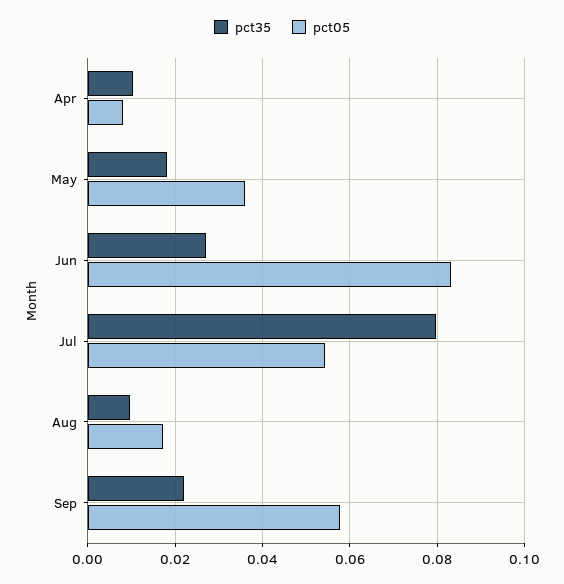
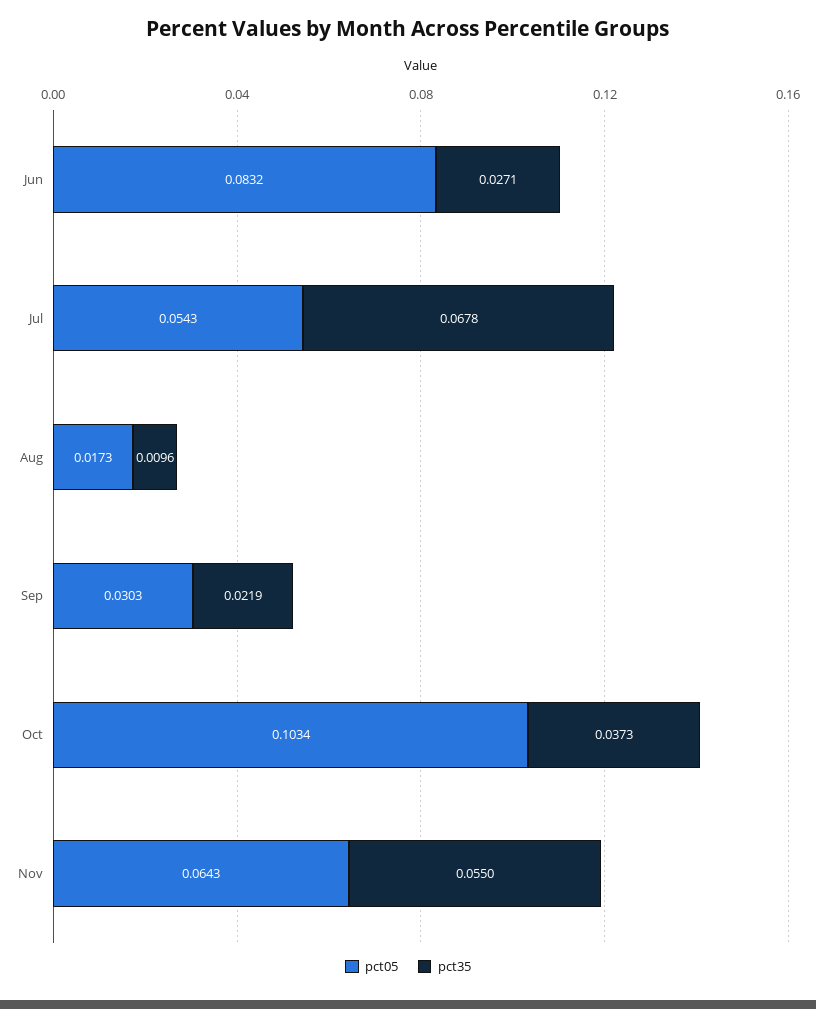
pct35, Apr: 0.01 -> none
pct05, Apr: 0.008 -> none
pct35, May: 0.018 -> none
pct05, May: 0.036 -> none
pct35, Jul: 0.08 -> 0.0678
pct05, Sep: 0.058 -> 0.0303
pct05, Oct: none -> 0.1034
pct35, Oct: none -> 0.0373
pct05, Nov: none -> 0.0643
pct35, Nov: none -> 0.055

